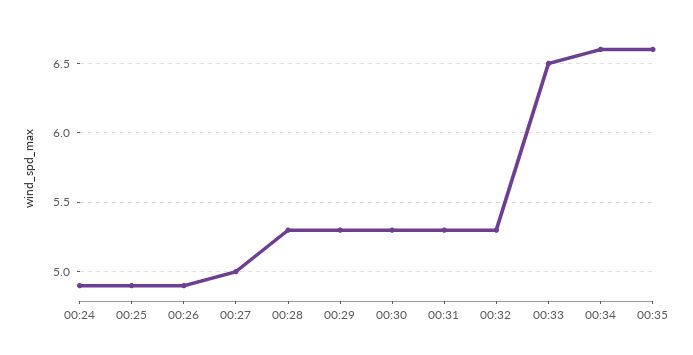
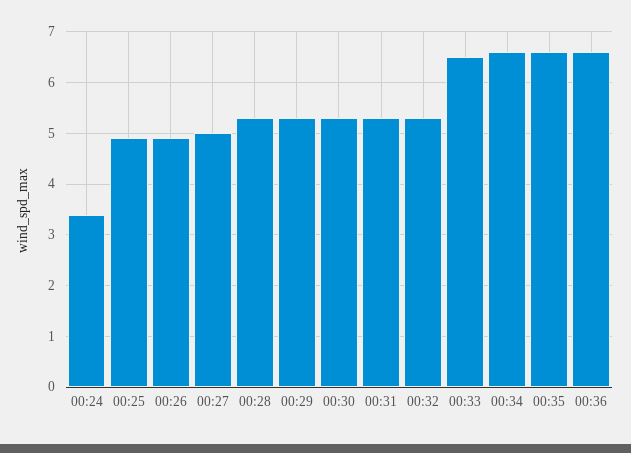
00:24: 4.9 -> 3.5
00:36: none -> 6.5

